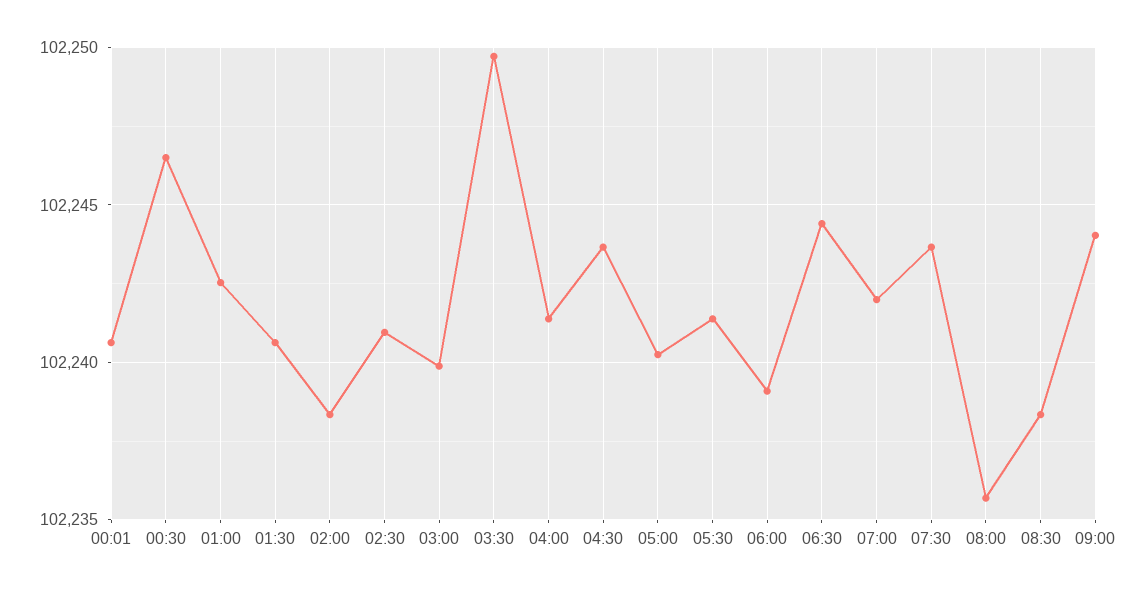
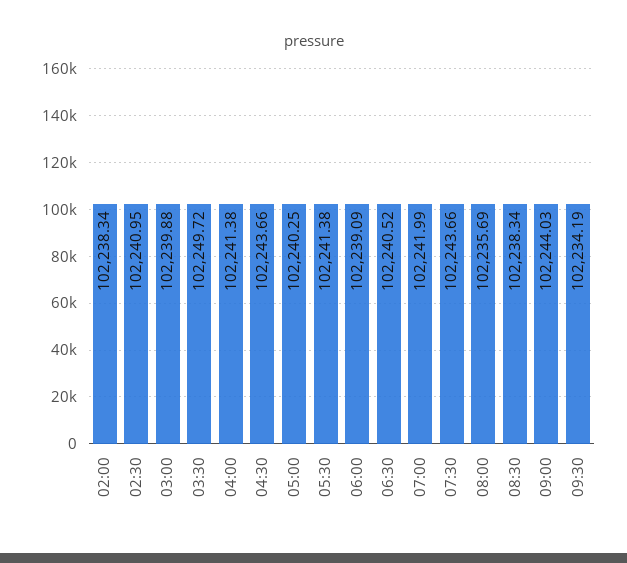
00:01: 102240.5 -> none
00:30: 102246.5 -> none
01:00: 102242.5 -> none
01:30: 102240.5 -> none
06:30: 102244.5 -> 102240.52
09:30: none -> 102234.19

